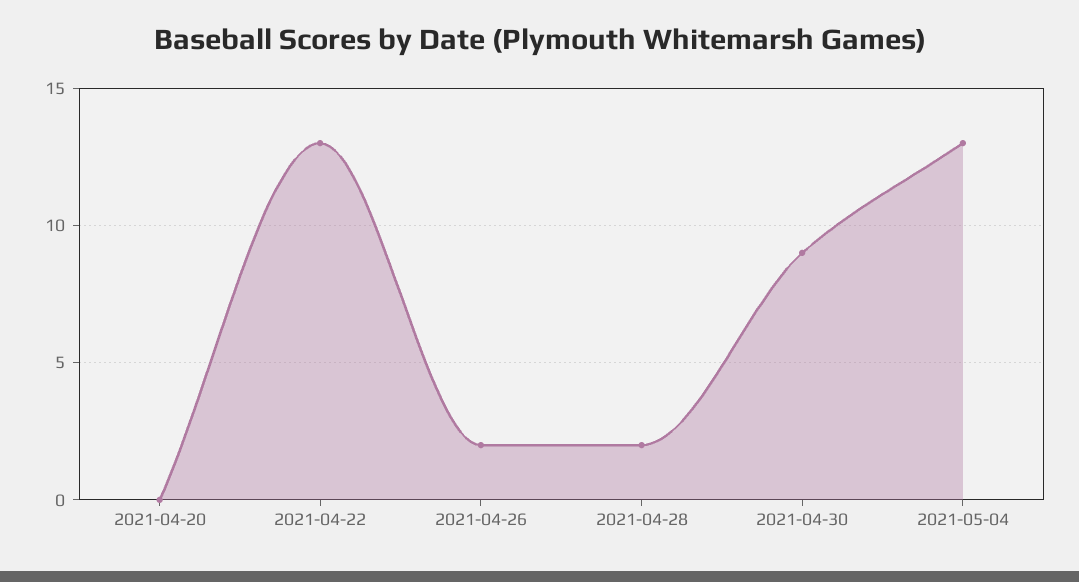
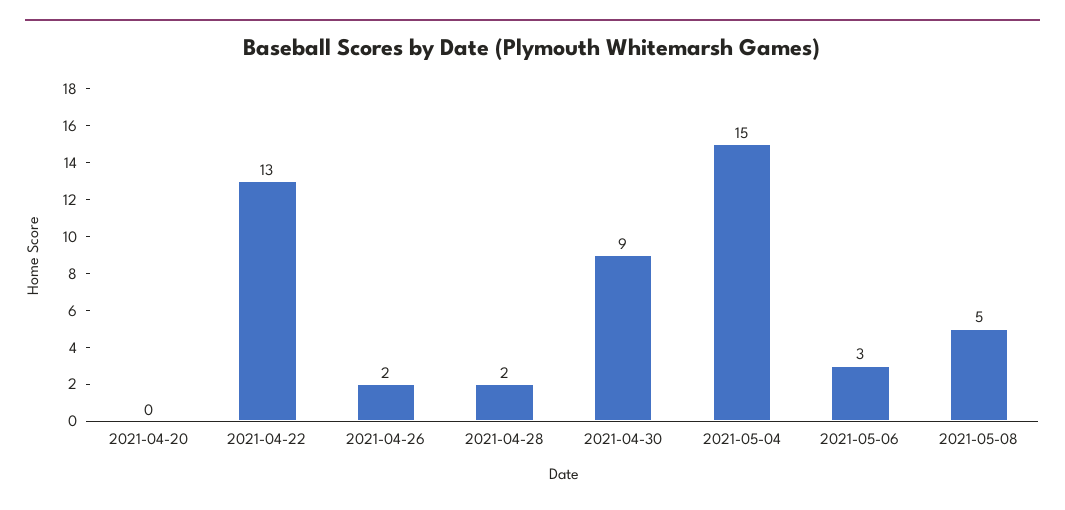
2021-05-04: 13 -> 15
2021-05-06: none -> 3
2021-05-08: none -> 5

